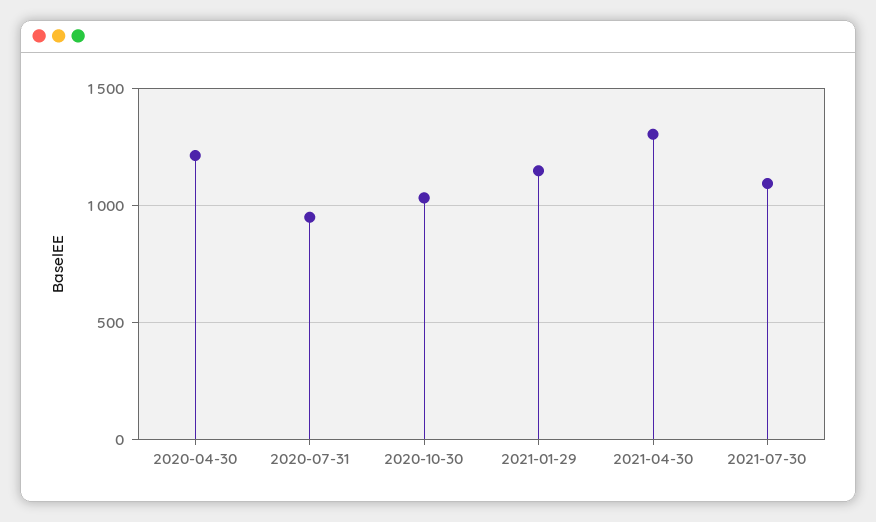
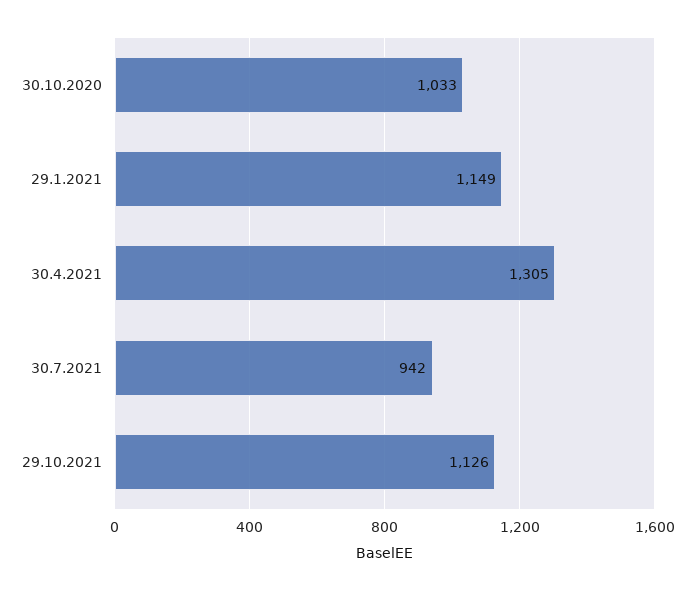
2020-04-30: 1200 -> none
2020-07-31: 950 -> none
2021-07-30: 1100 -> 942
29.10.2021: none -> 1126

